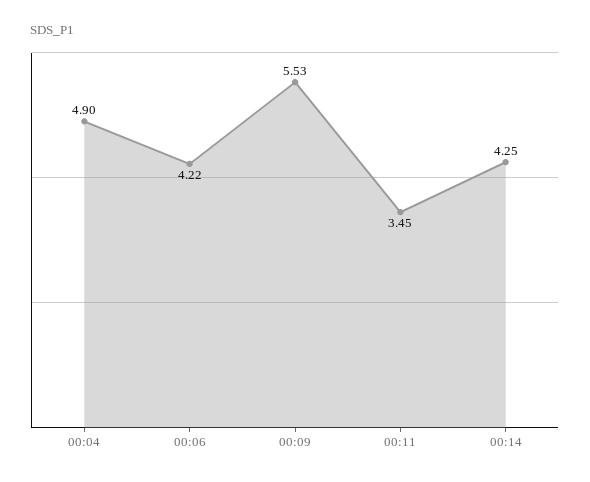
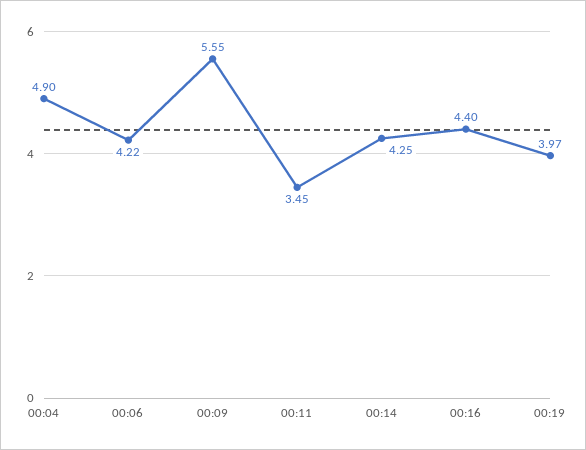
00:09: 5.53 -> 5.55
00:16: none -> 4.4
00:19: none -> 3.97

